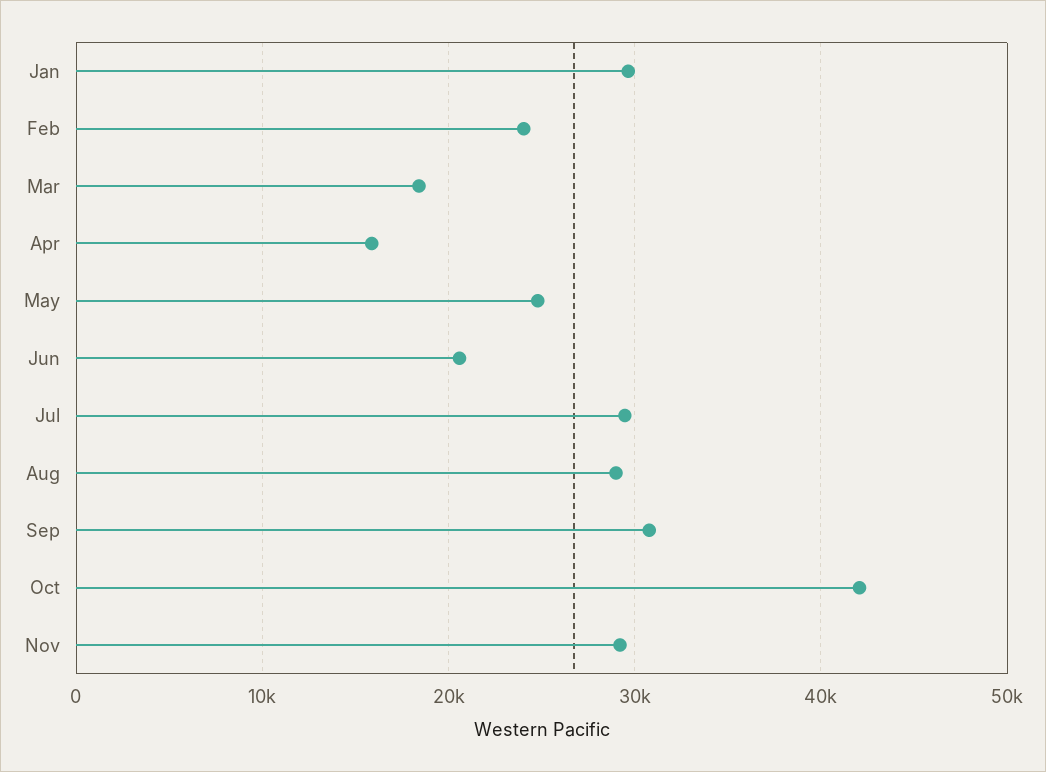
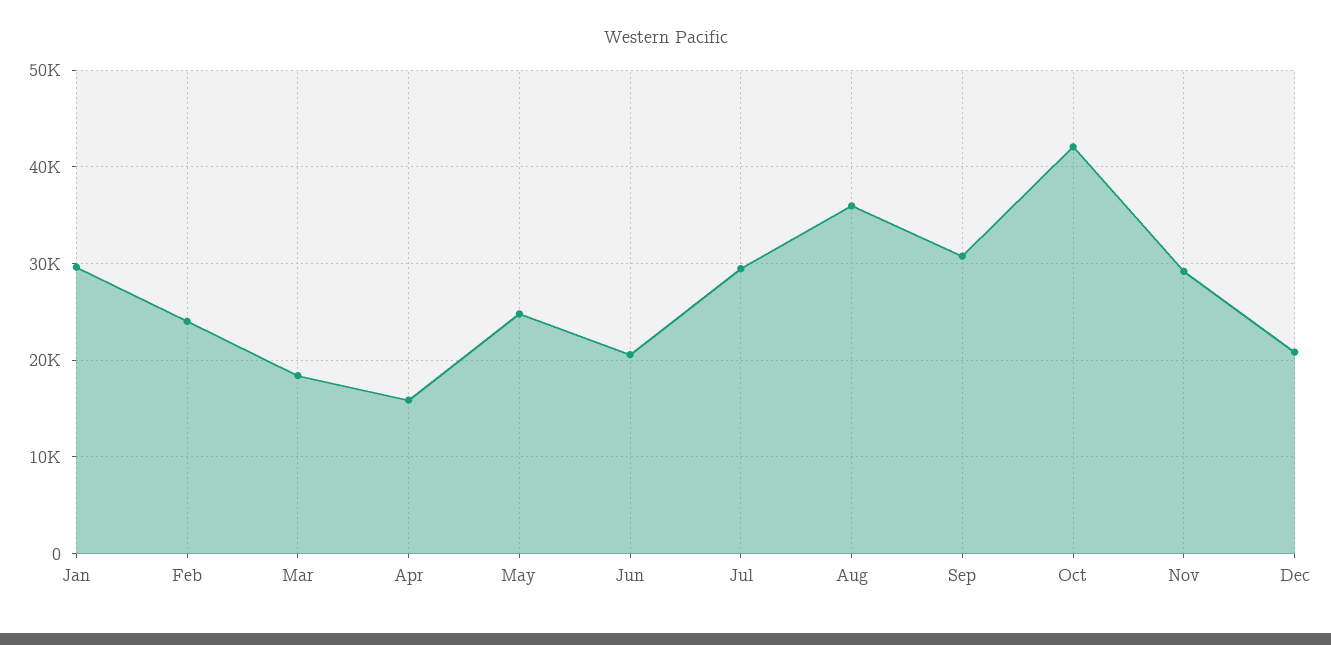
Aug: 29000 -> 36000
Dec: none -> 21000

